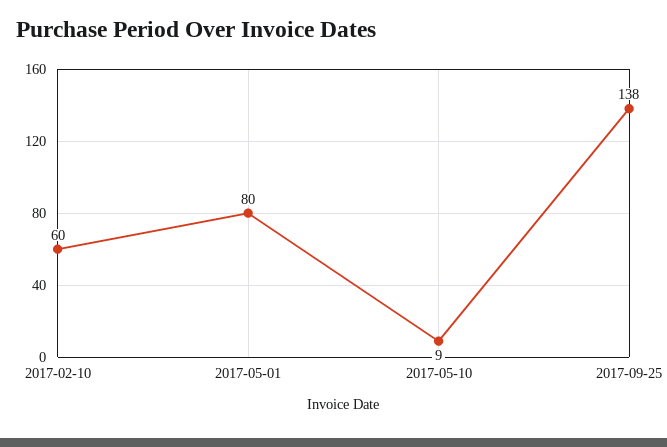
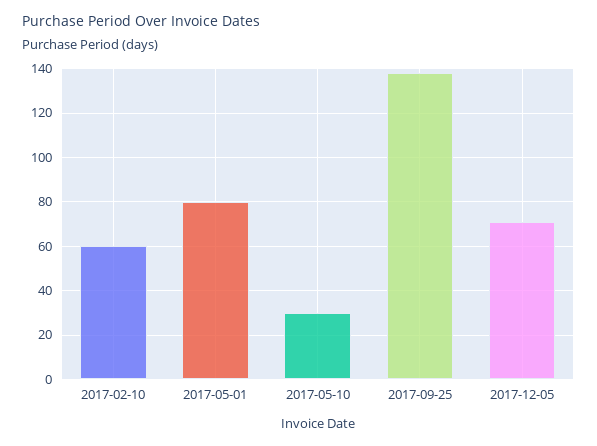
2017-05-10: 9 -> 30
2017-12-05: none -> 70

